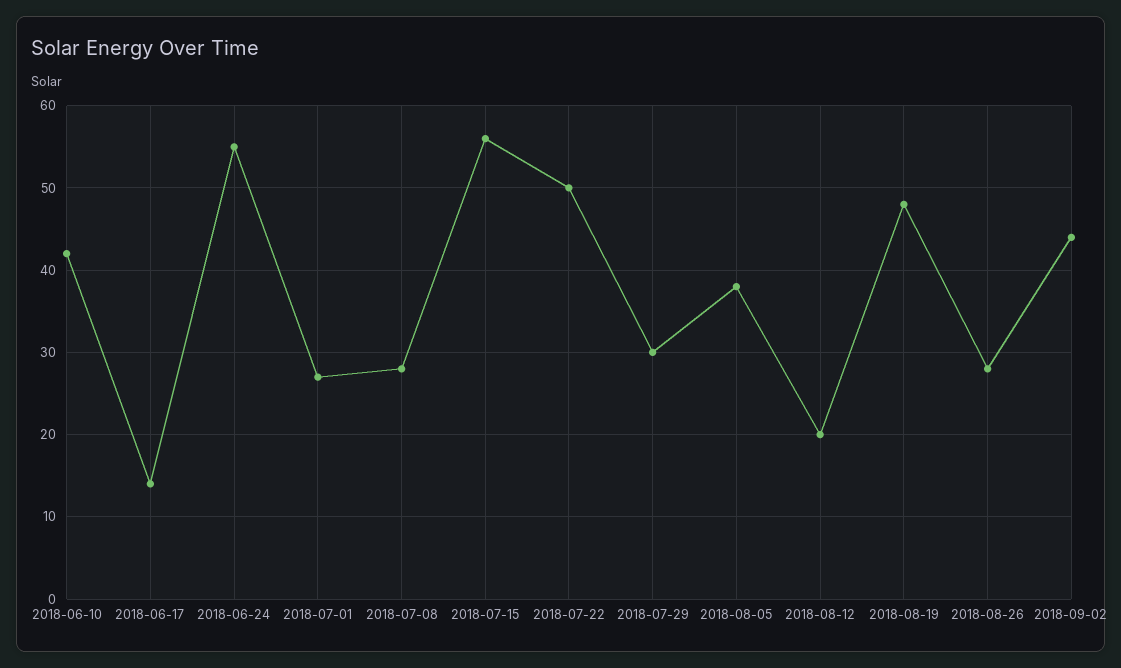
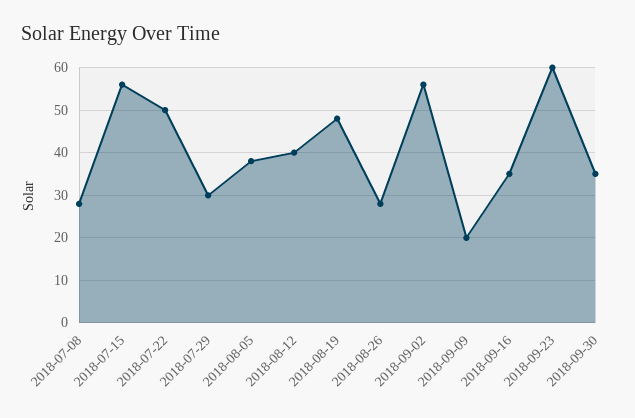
2018-06-10: 42 -> none
2018-06-17: 14 -> none
2018-06-24: 55 -> none
2018-07-01: 27 -> none
2018-08-12: 20 -> 40
2018-09-02: 44 -> 55
2018-09-09: none -> 20
2018-09-16: none -> 35
2018-09-23: none -> 60
2018-09-30: none -> 35

